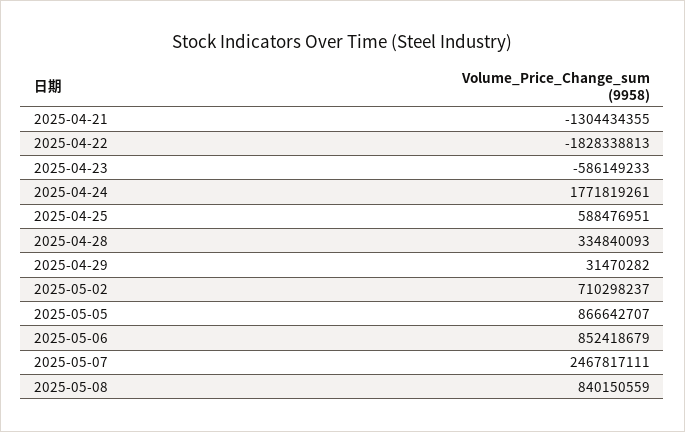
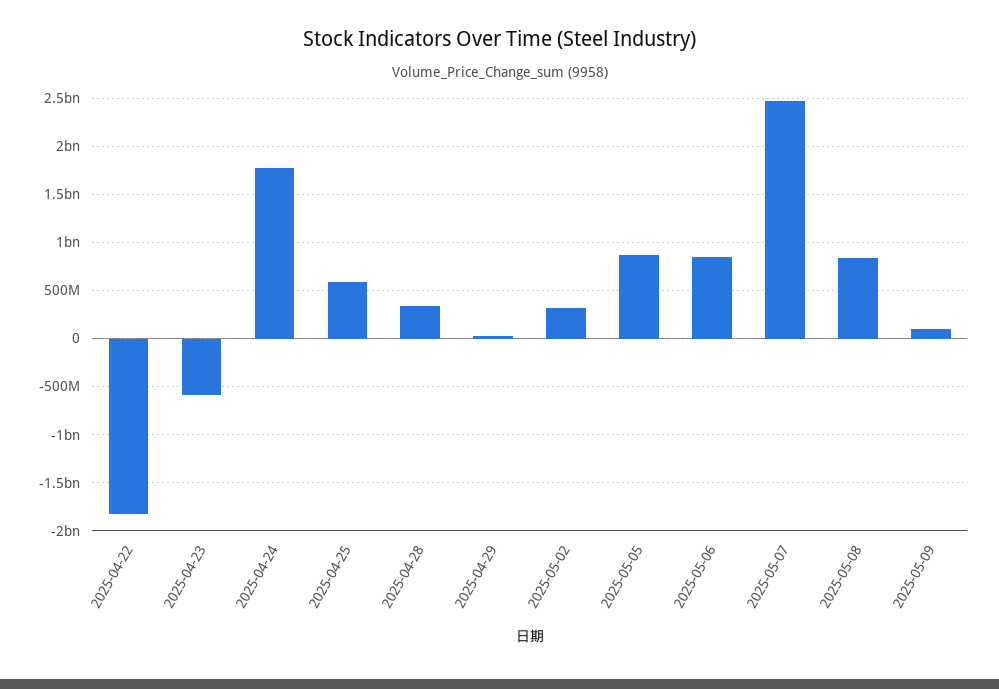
2025-04-21: -1304434355 -> none
2025-05-02: 710298237 -> 300000000
2025-05-09: none -> 100000000

